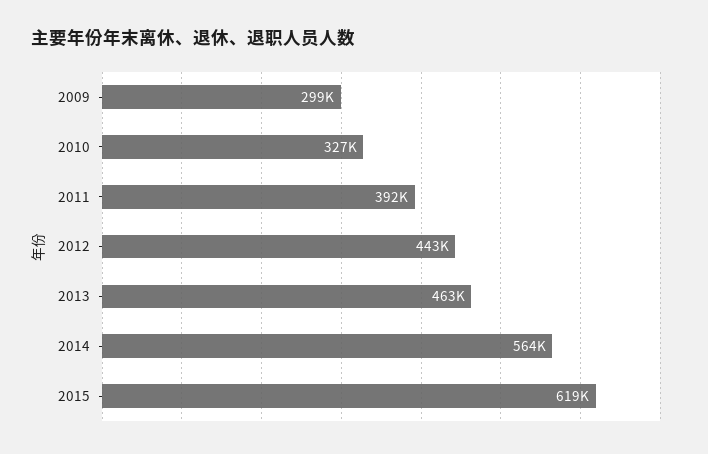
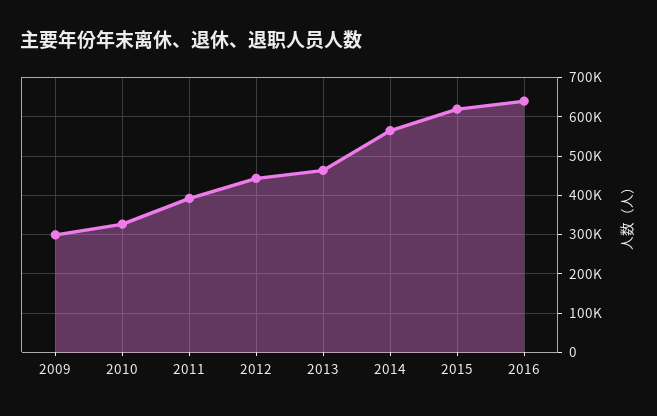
2016: none -> 640000

